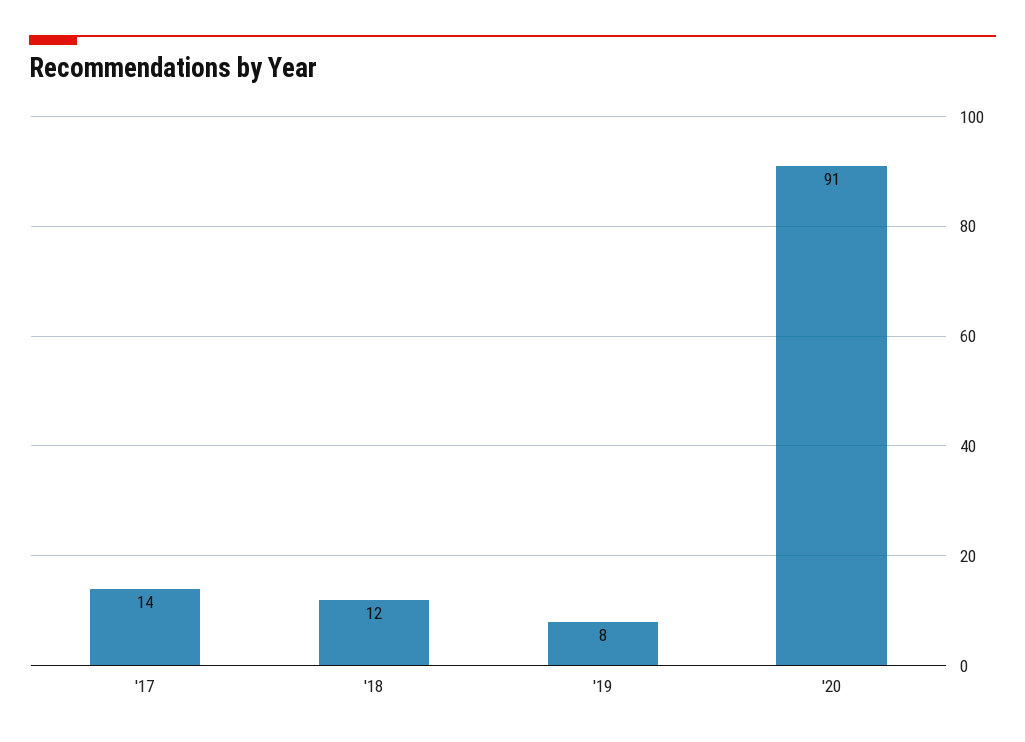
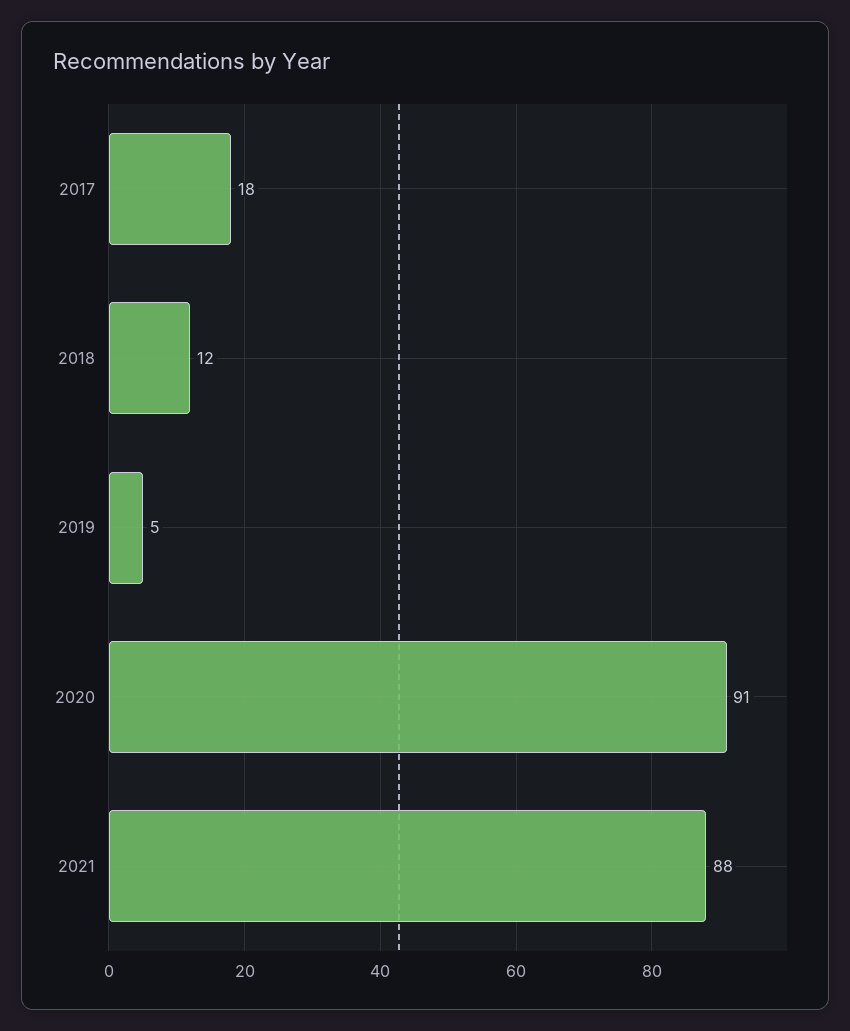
'17: 14 -> 18
'19: 8 -> 5
2021: none -> 88

